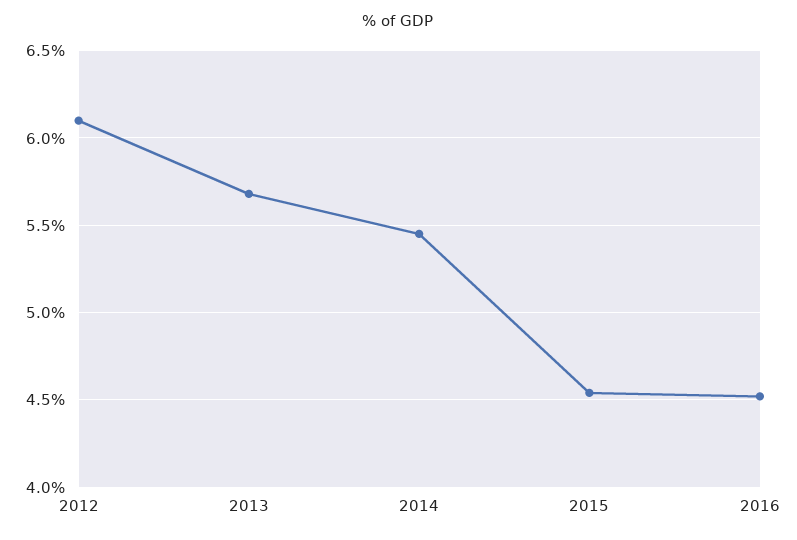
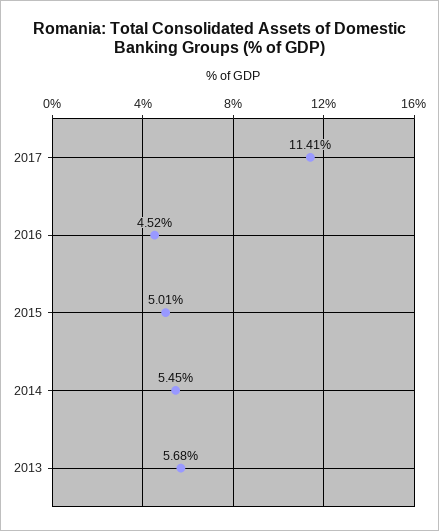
2012: 6.1 -> none
2015: 4.55 -> 5.01
2017: none -> 11.41

